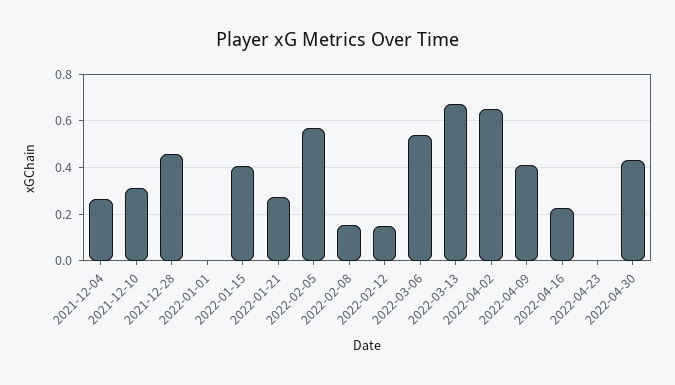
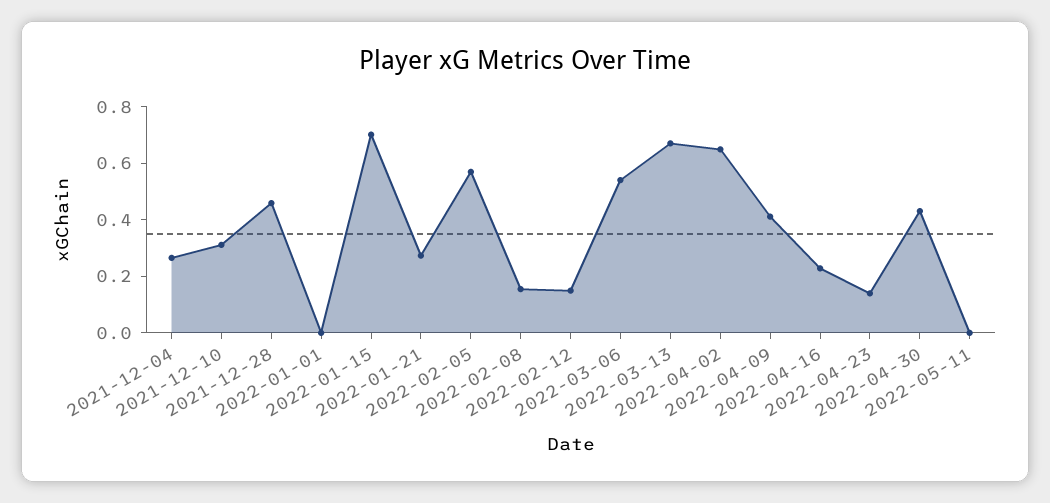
2022-01-15: 0.4 -> 0.7
2022-04-23: 0 -> 0.15
2022-05-11: none -> 0

